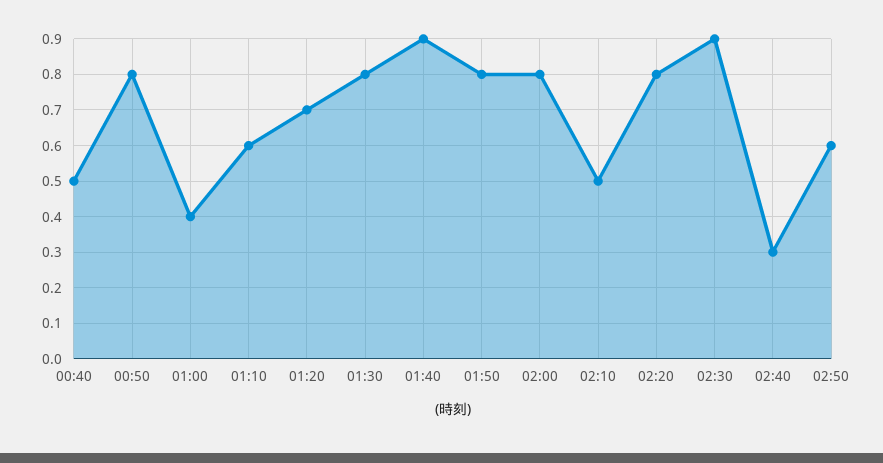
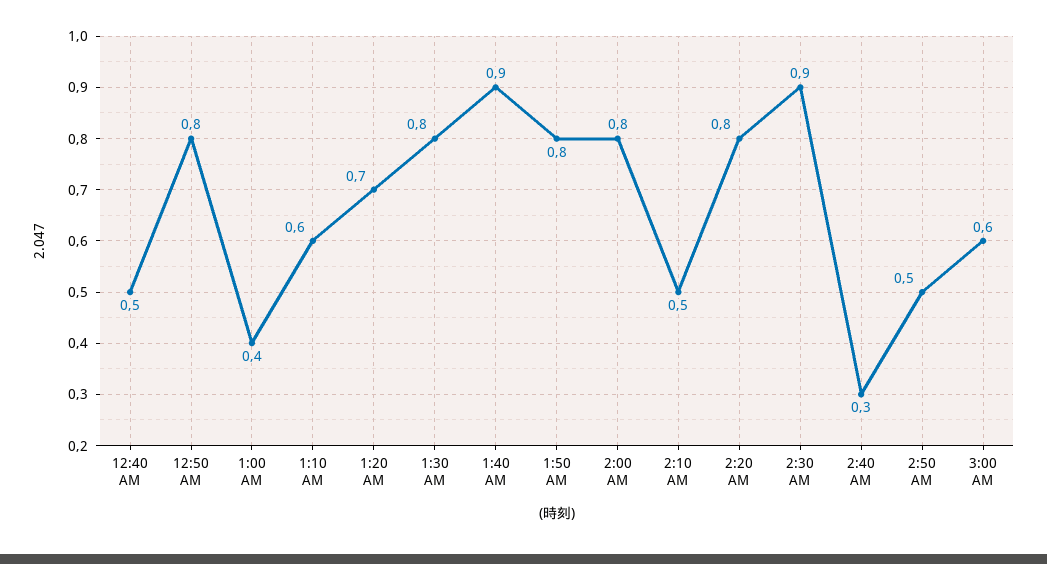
02:50: 0.6 -> 0.5
3:00 AM: none -> 0.6

